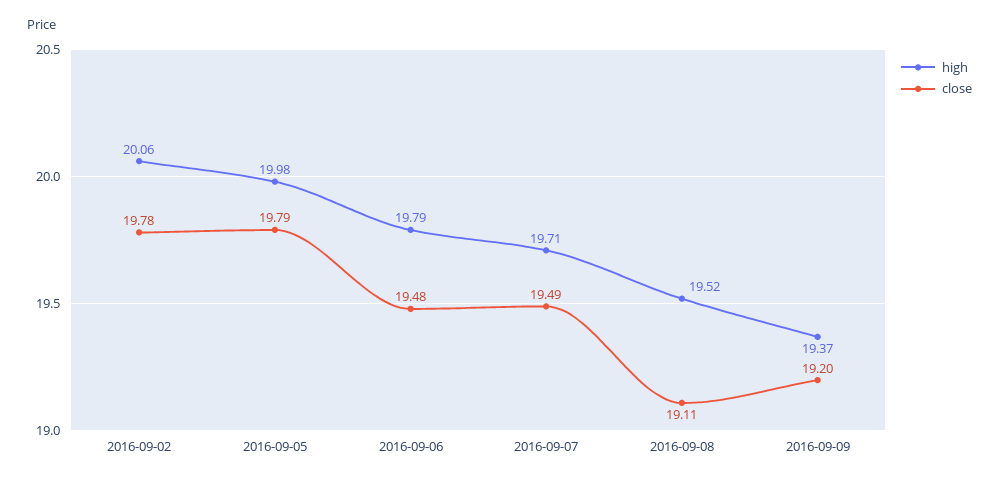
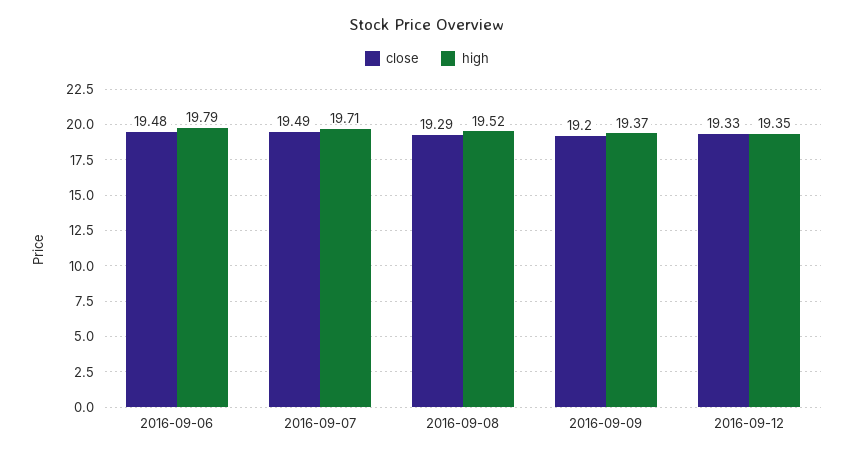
high, 2016-09-02: 20.06 -> none
close, 2016-09-02: 19.78 -> none
high, 2016-09-05: 19.98 -> none
close, 2016-09-05: 19.79 -> none
close, 2016-09-08: 19.11 -> 19.29
close, 2016-09-12: none -> 19.33
high, 2016-09-12: none -> 19.35

